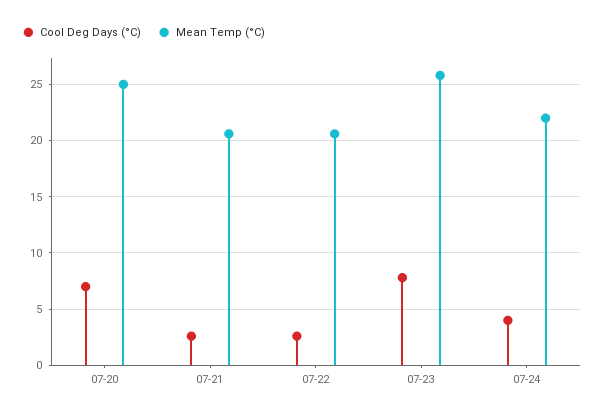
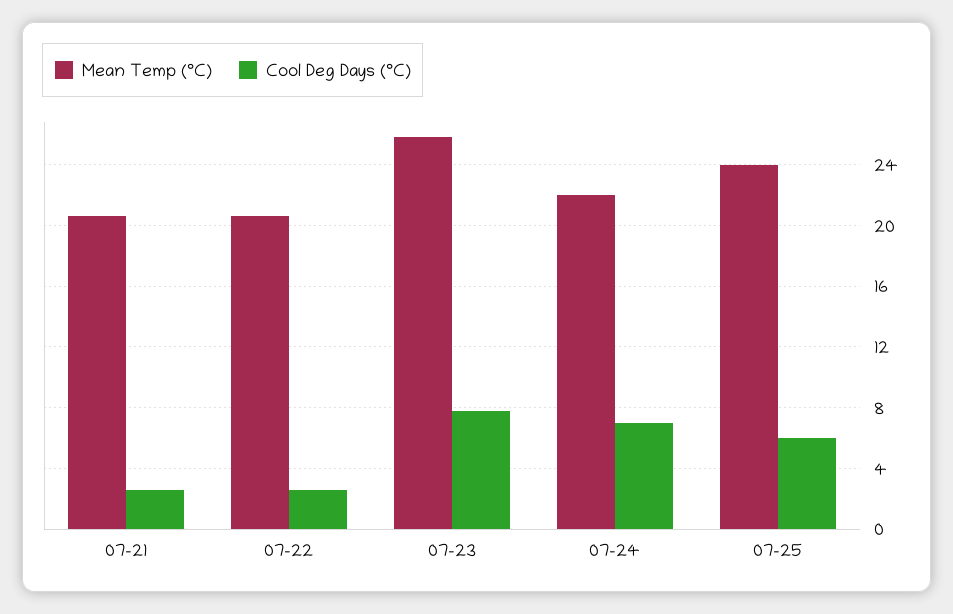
Cool Deg Days (°C), 07-20: 7 -> none
Mean Temp (°C), 07-20: 25 -> none
Cool Deg Days (°C), 07-24: 4 -> 7
Mean Temp (°C), 07-25: none -> 24
Cool Deg Days (°C), 07-25: none -> 6

